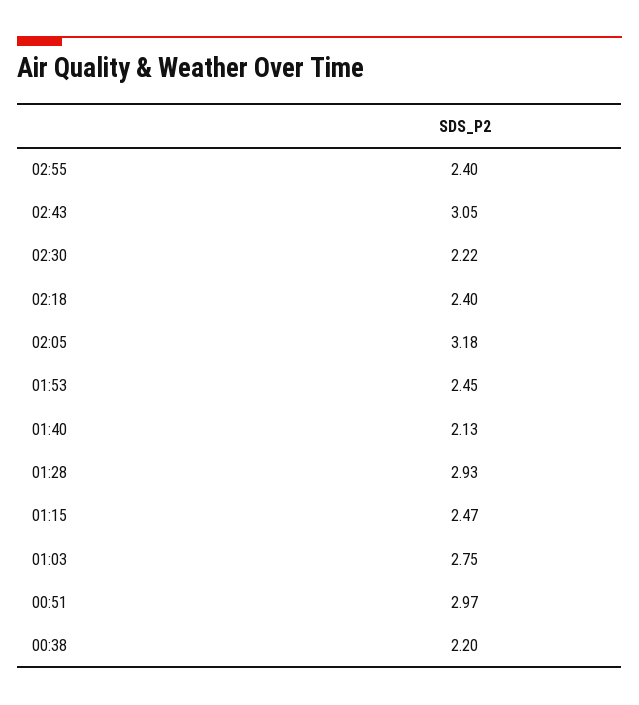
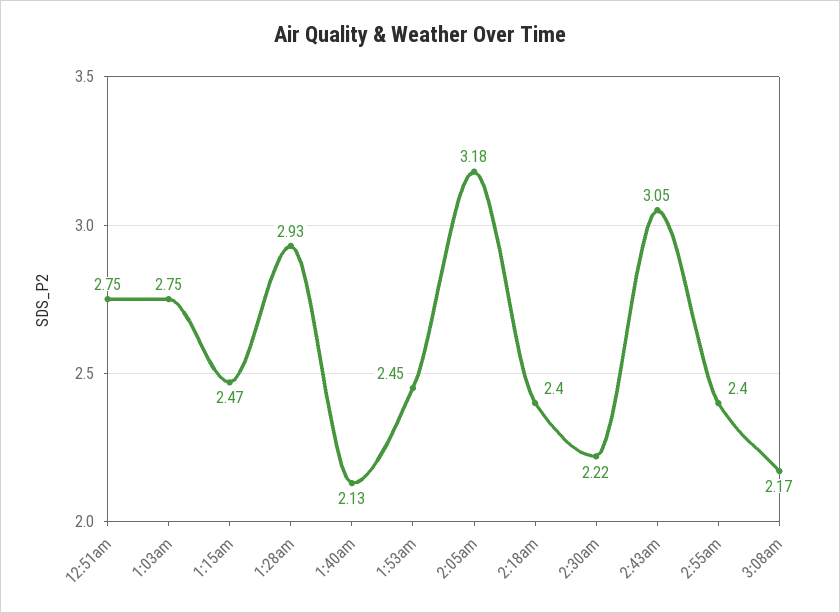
00:51: 2.97 -> 2.75
00:38: 2.2 -> none
3:08am: none -> 2.17

